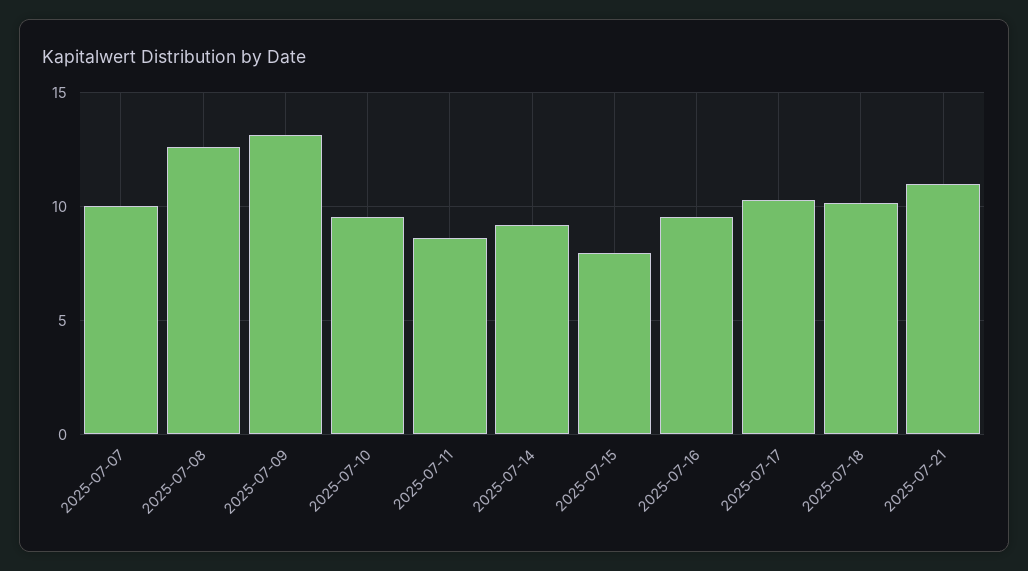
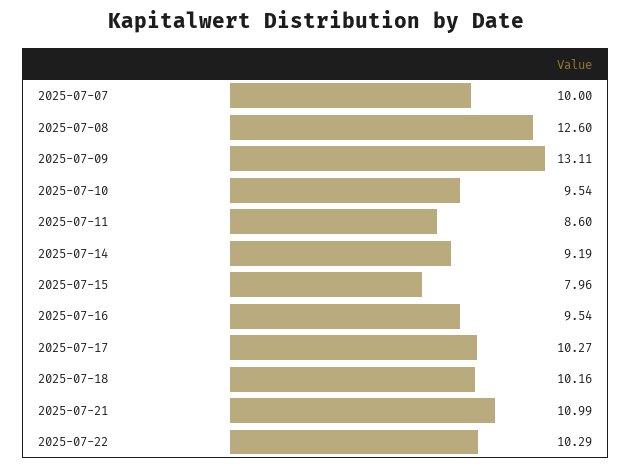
2025-07-22: none -> 10.29

